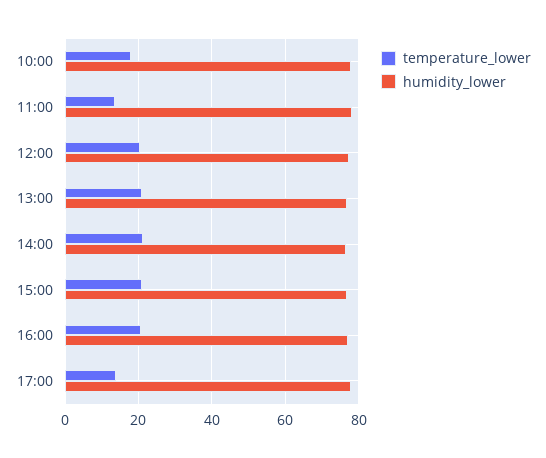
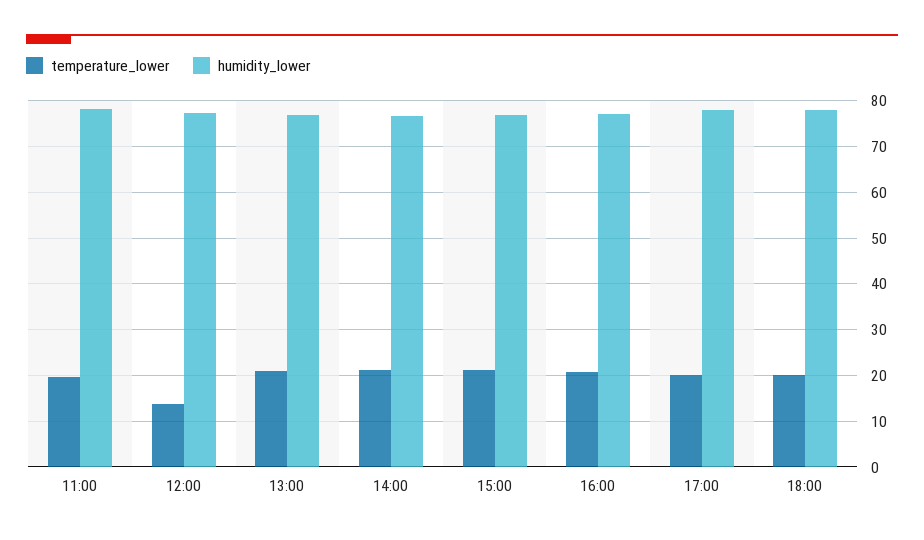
temperature_lower, 10:00: 18 -> none
humidity_lower, 10:00: 78 -> none
temperature_lower, 11:00: 14 -> 20
temperature_lower, 12:00: 20 -> 14
temperature_lower, 17:00: 14 -> 20
temperature_lower, 18:00: none -> 20
humidity_lower, 18:00: none -> 78

